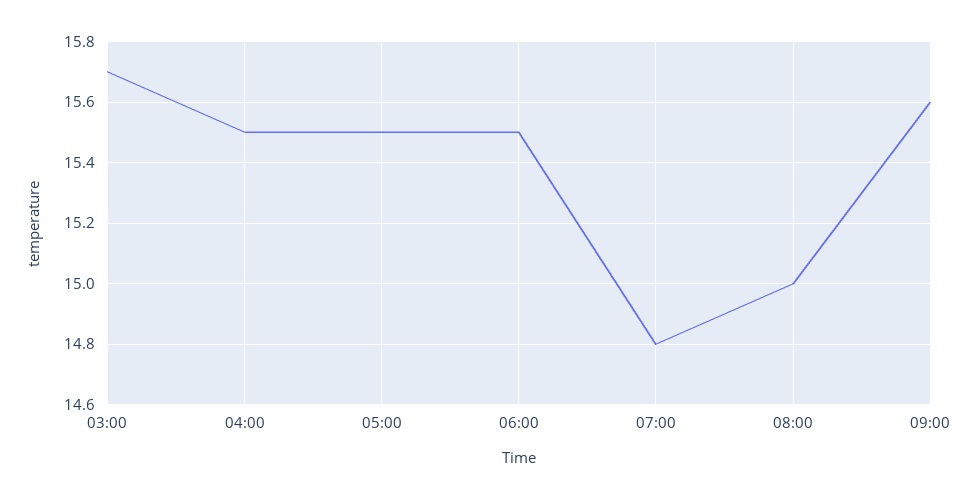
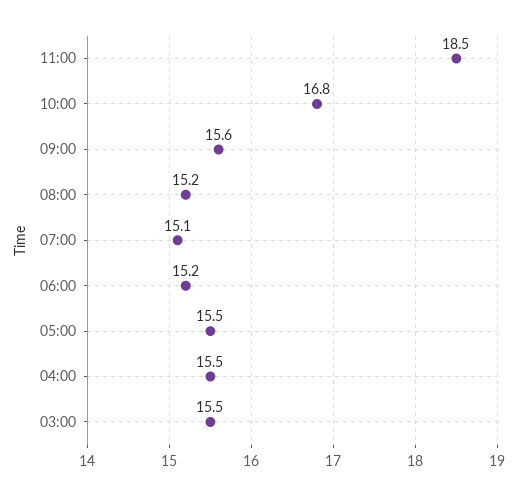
03:00: 15.7 -> 15.5
06:00: 15.5 -> 15.2
07:00: 14.8 -> 15.1
08:00: 15 -> 15.2
11:00: none -> 18.5
10:00: none -> 16.8

